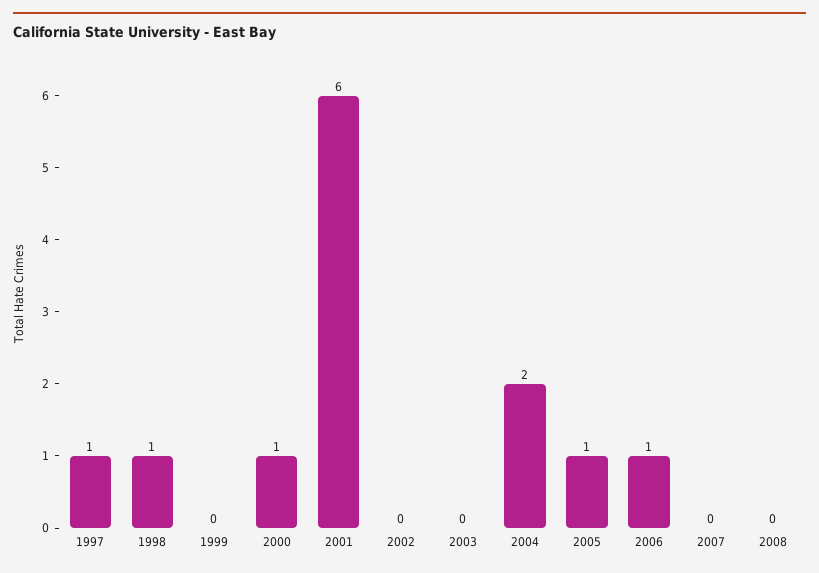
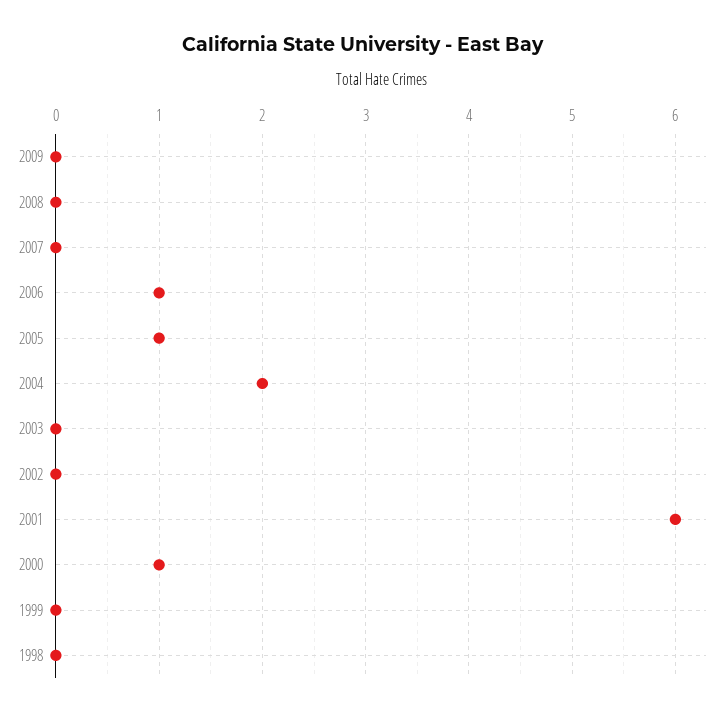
1997: 1 -> none
1998: 1 -> 0
2009: none -> 0

